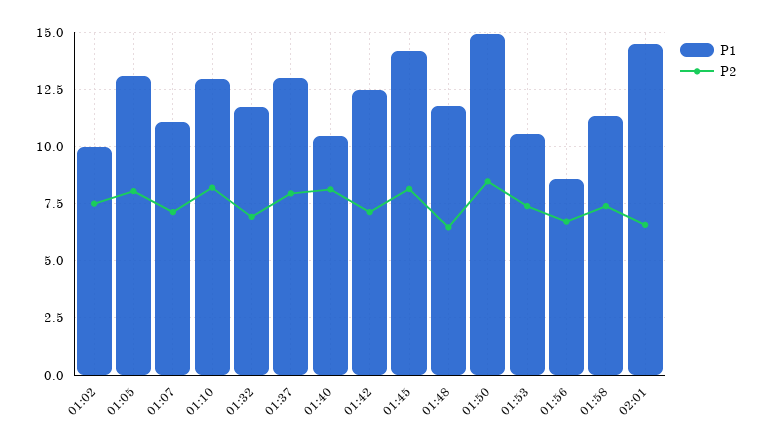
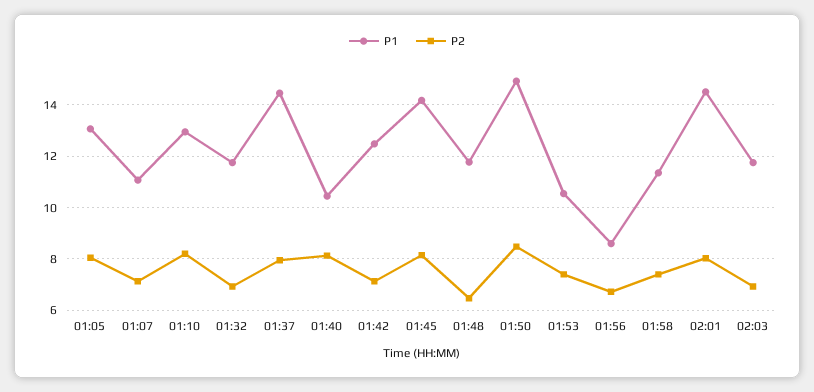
P1, 01:02: 10 -> none
P2, 01:02: 7.5 -> none
P1, 01:37: 13 -> 14.5
P2, 02:01: 6.5 -> 8
P1, 02:03: none -> 11.75
P2, 02:03: none -> 7

